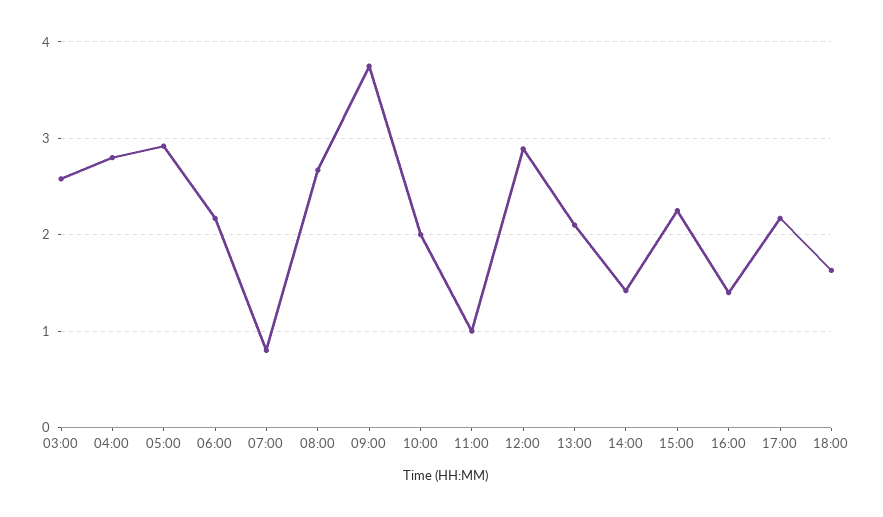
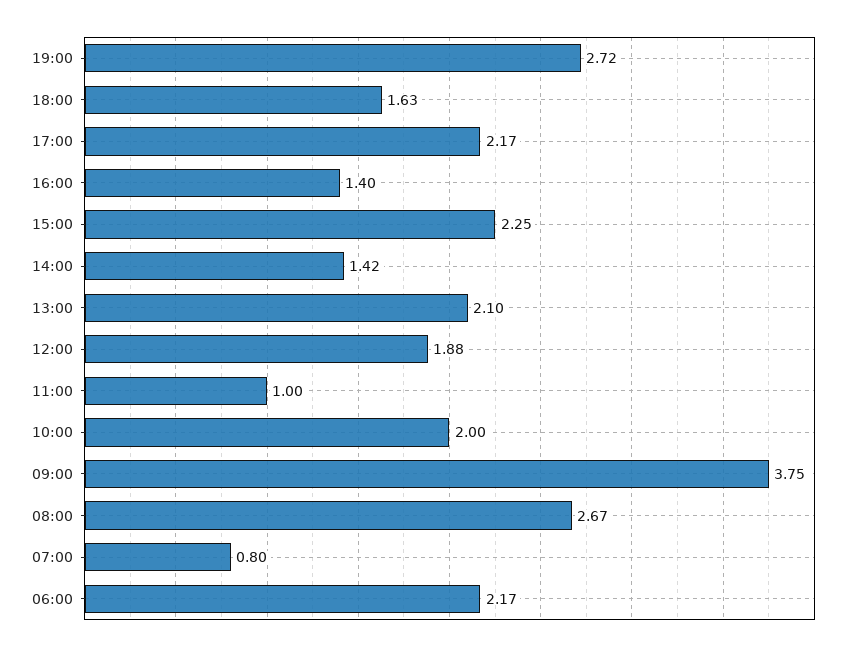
03:00: 2.6 -> none
04:00: 2.8 -> none
05:00: 2.9 -> none
12:00: 2.9 -> 1.88
19:00: none -> 2.72

